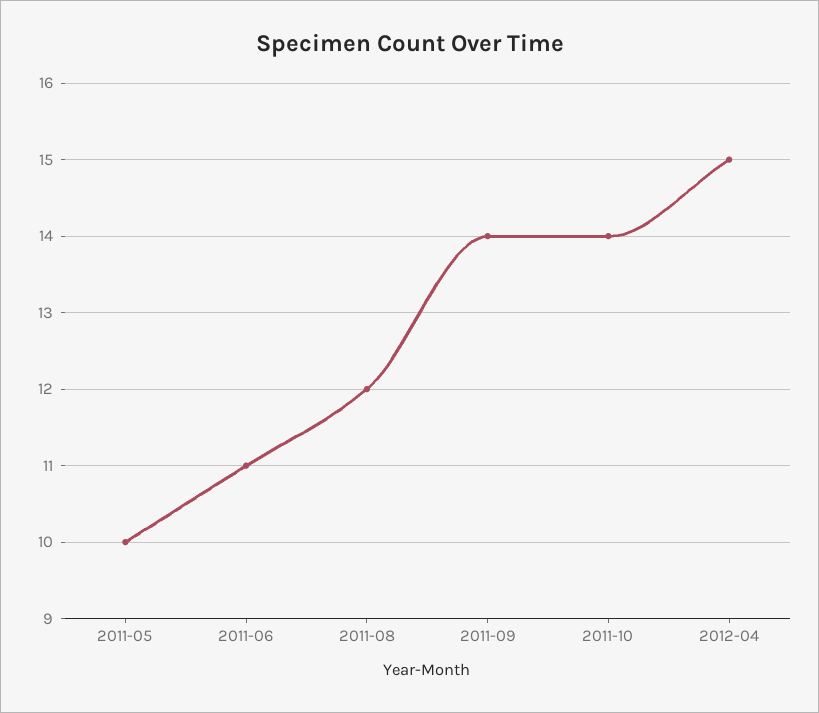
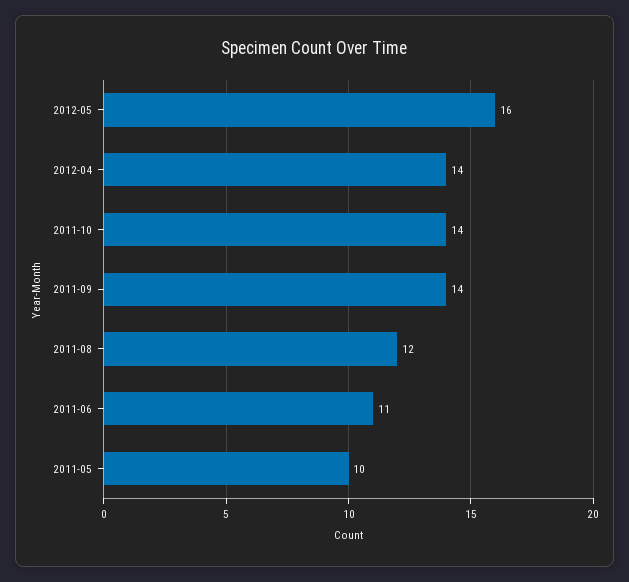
2012-04: 15 -> 14
2012-05: none -> 16

